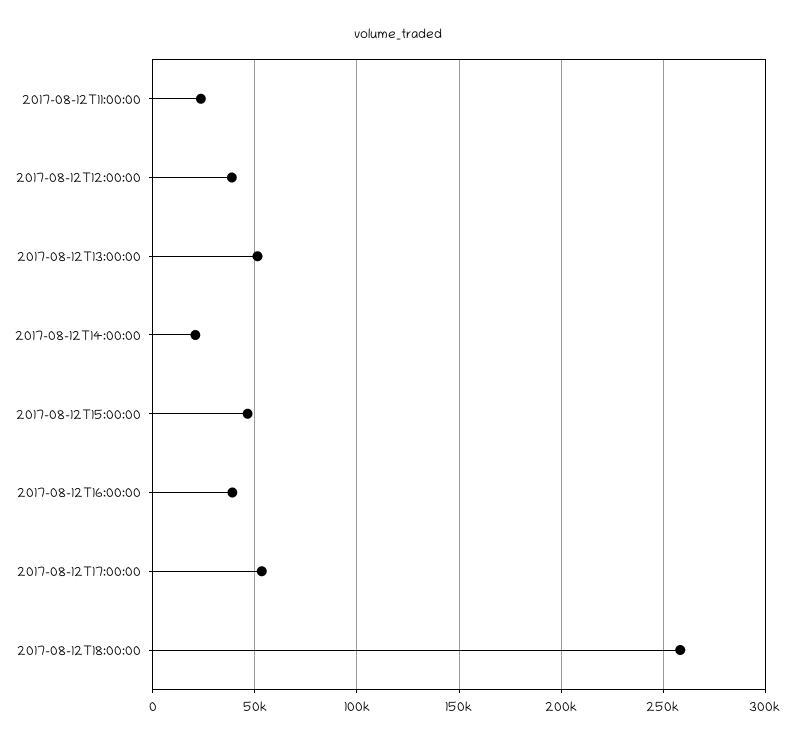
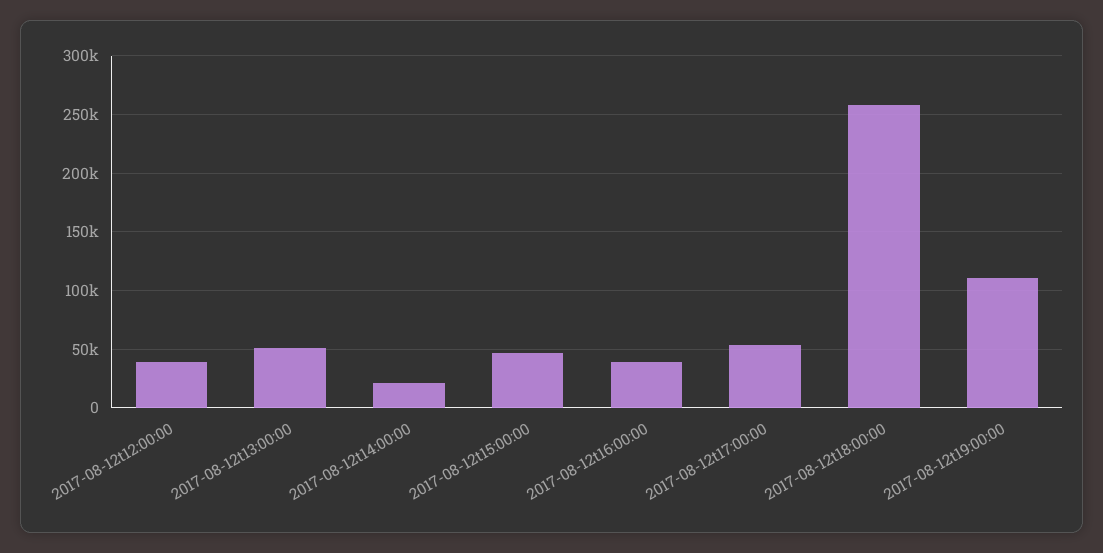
2017-08-12T11:00:00: 25000 -> none
2017-08-12t19:00:00: none -> 110000

